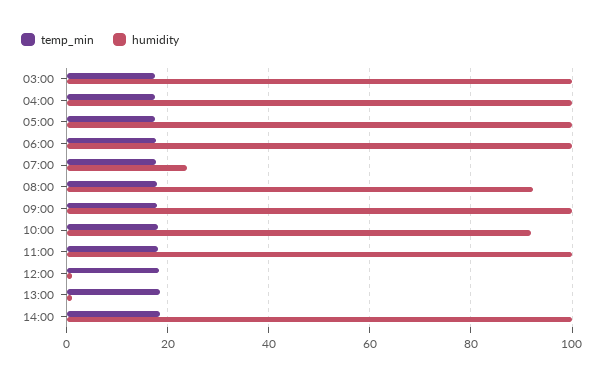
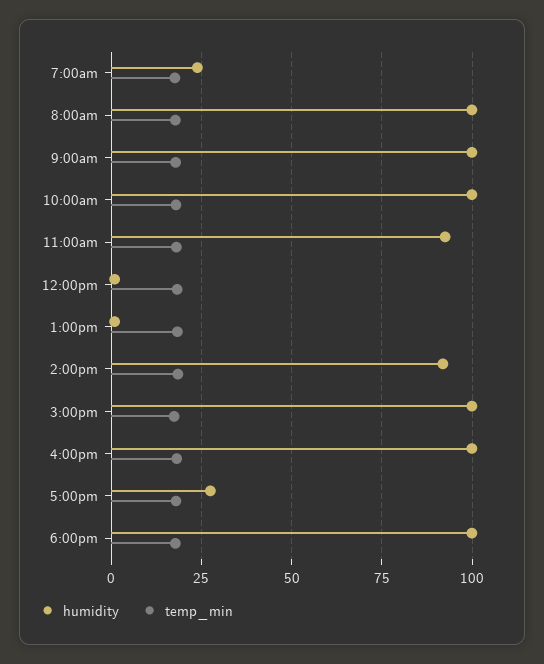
temp_min, 03:00: 18 -> none
humidity, 03:00: 100 -> none
temp_min, 04:00: 18 -> none
humidity, 04:00: 100 -> none
temp_min, 05:00: 18 -> none
humidity, 05:00: 100 -> none
temp_min, 06:00: 18 -> none
humidity, 06:00: 100 -> none
humidity, 08:00: 92 -> 100
humidity, 10:00: 92 -> 100
humidity, 11:00: 100 -> 92.5
humidity, 14:00: 100 -> 92.5
humidity, 3:00pm: none -> 100
temp_min, 3:00pm: none -> 17.5
humidity, 4:00pm: none -> 100
temp_min, 4:00pm: none -> 17.5
humidity, 5:00pm: none -> 27.5
temp_min, 5:00pm: none -> 17.5
humidity, 6:00pm: none -> 100
temp_min, 6:00pm: none -> 17.5

